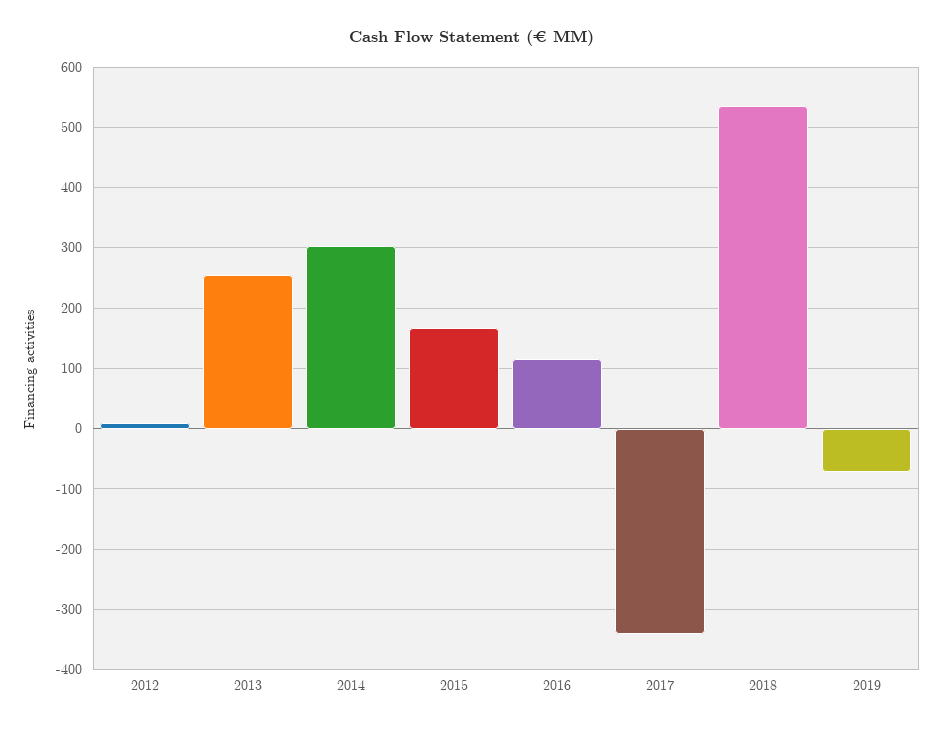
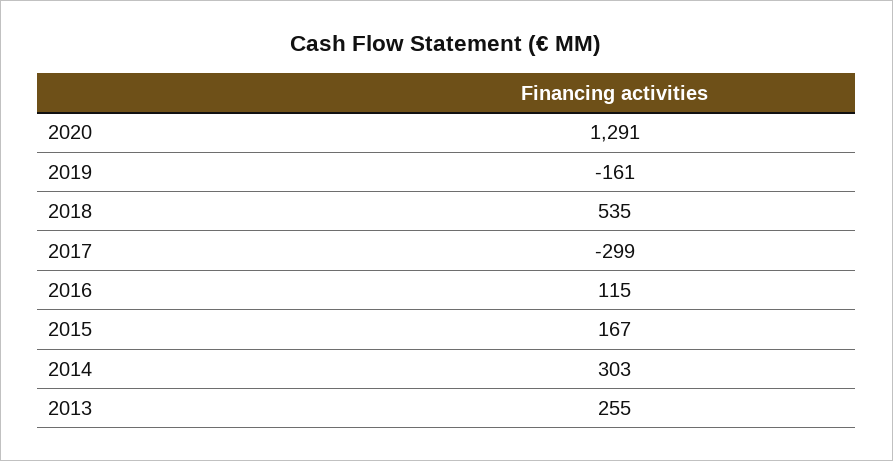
2012: 10 -> none
2017: -340 -> -299
2019: -70 -> -161
2020: none -> 1291

